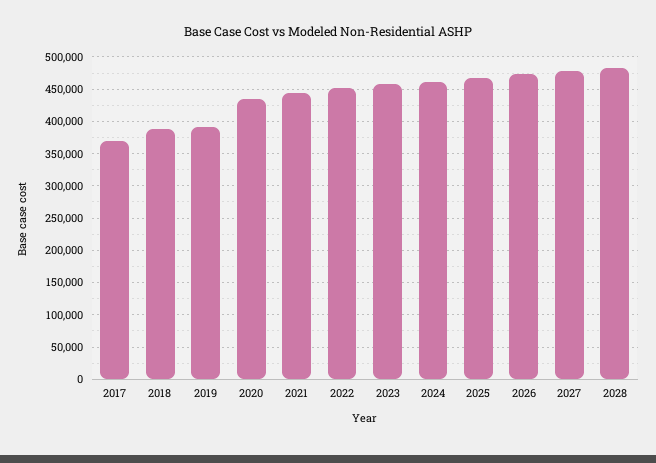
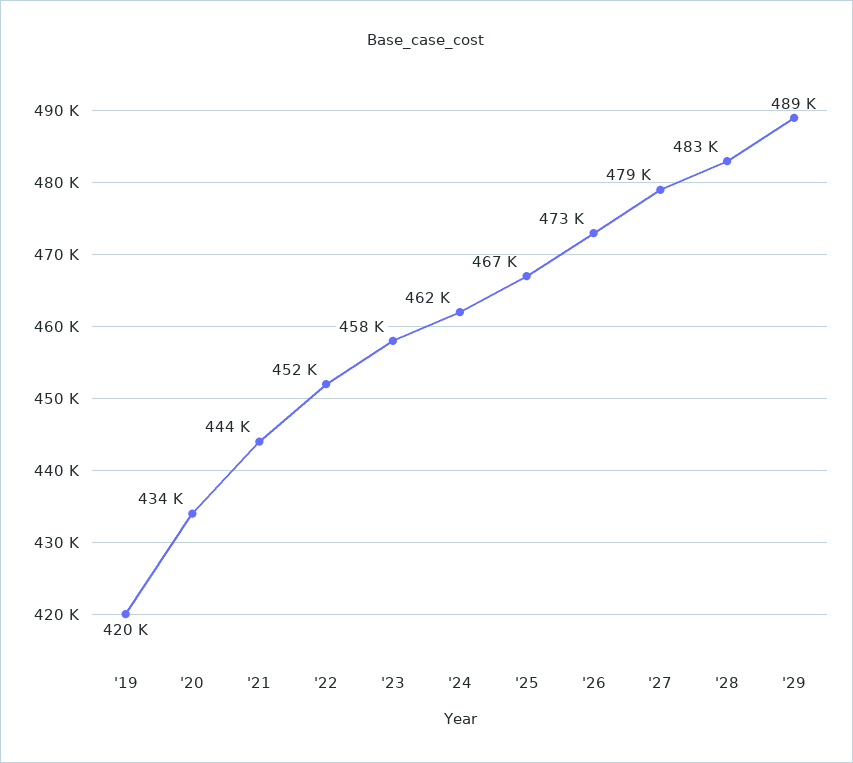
2017: 370000 -> none
2018: 390000 -> none
2019: 390000 -> 420000
'29: none -> 489000

